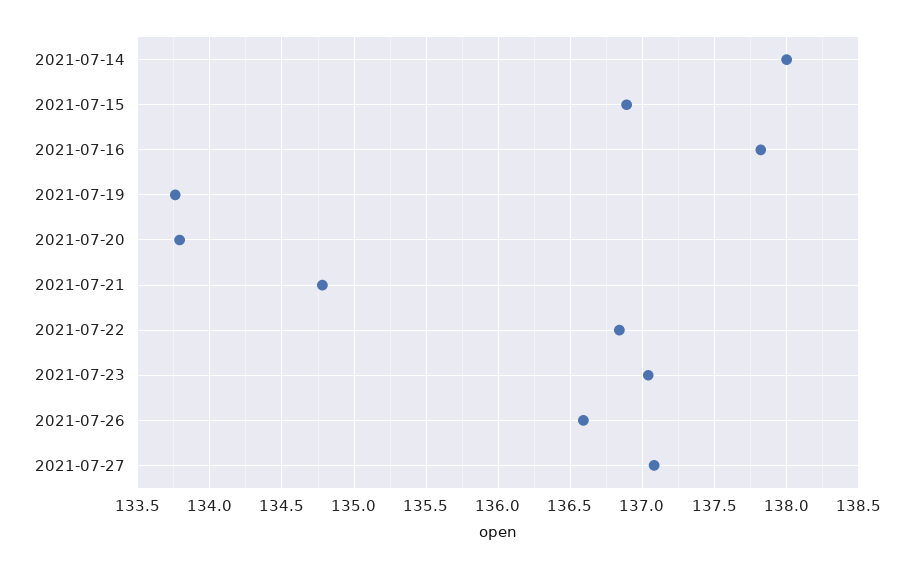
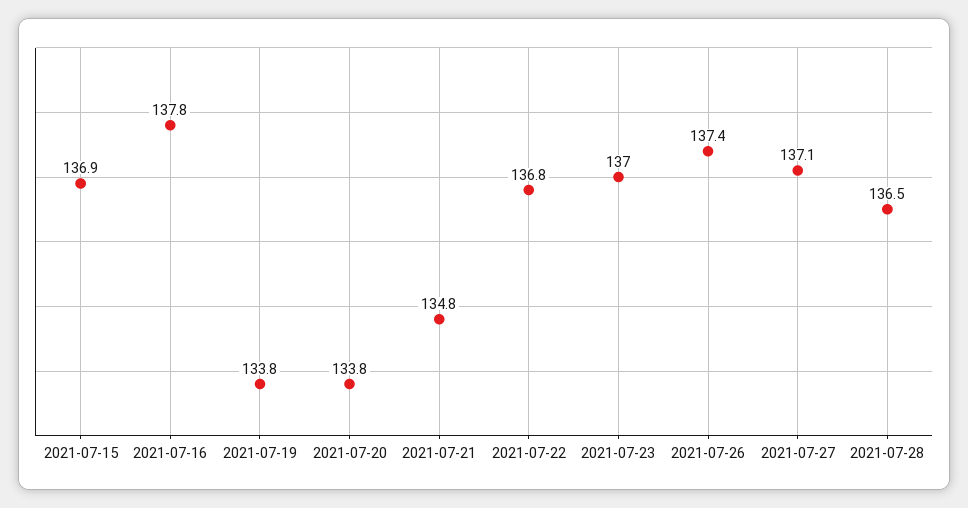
2021-07-14: 138 -> none
2021-07-26: 136.6 -> 137.4
2021-07-28: none -> 136.5

